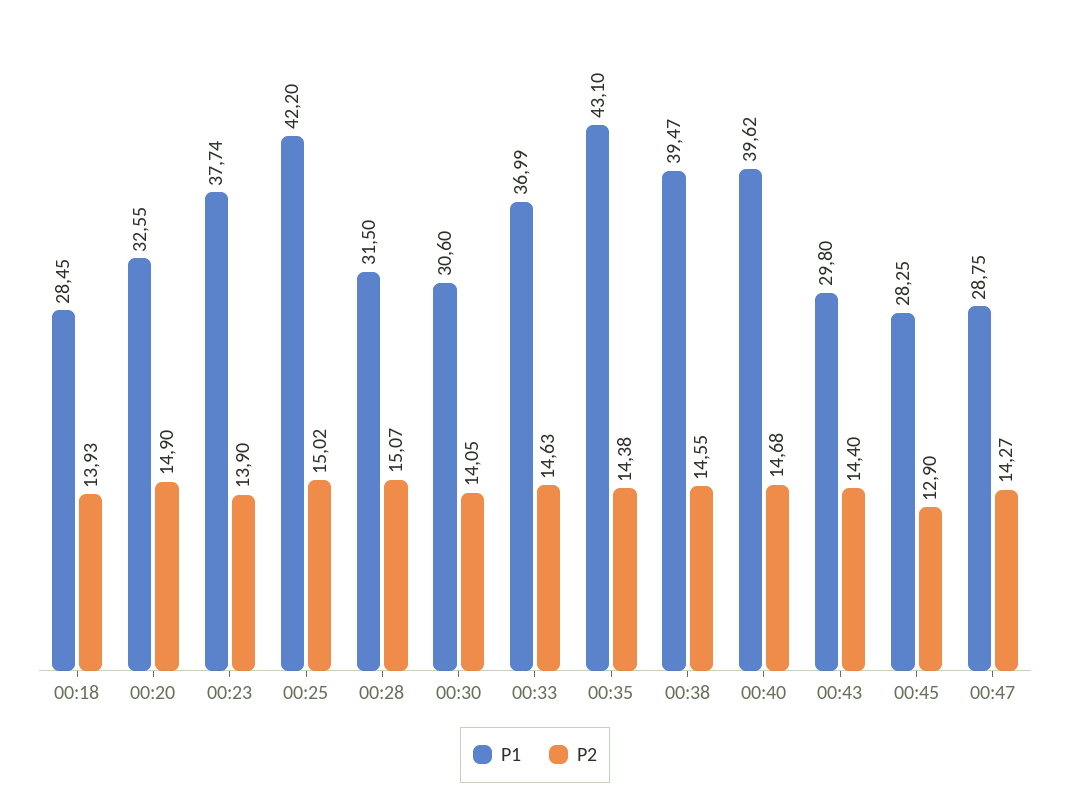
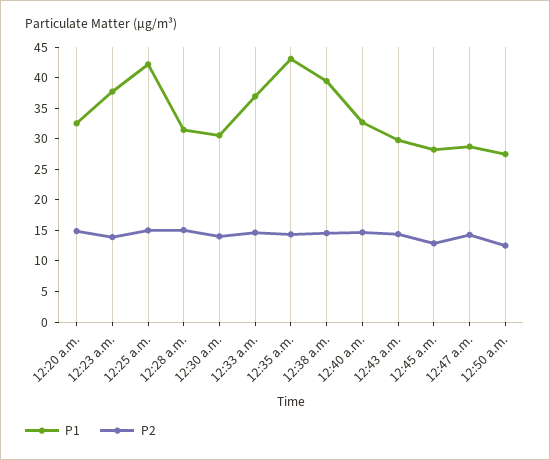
P1, 00:18: 28.45 -> none
P2, 00:18: 13.93 -> none
P1, 00:40: 39.62 -> 32.5
P1, 12:50 a.m.: none -> 27.5
P2, 12:50 a.m.: none -> 12.5

